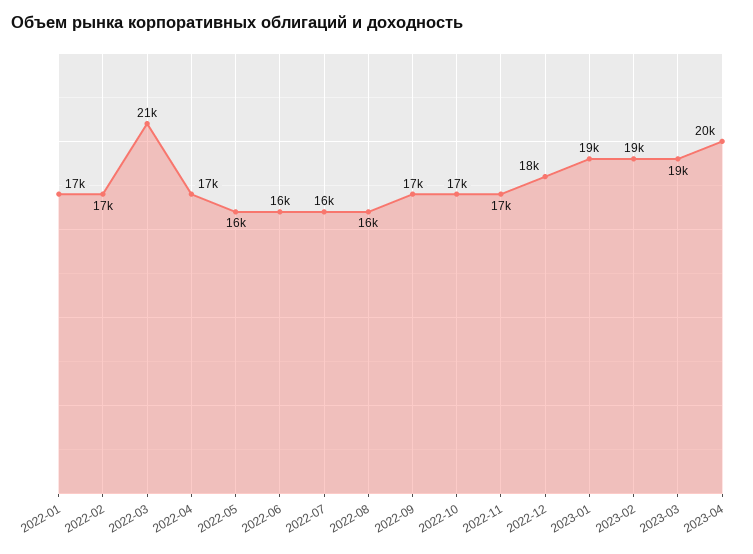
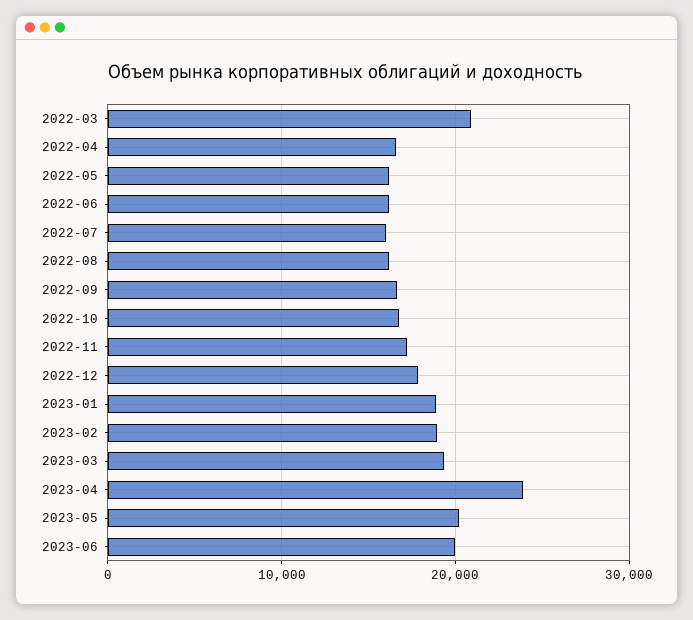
2022-01: 17000 -> none
2022-02: 17000 -> none
2023-04: 20000 -> 24000
2023-05: none -> 20000
2023-06: none -> 20000

